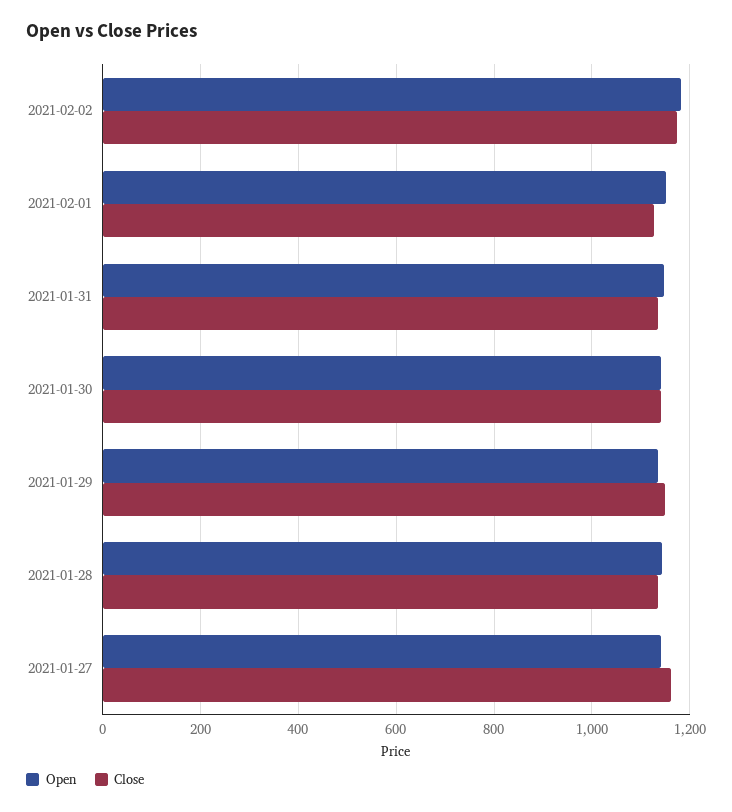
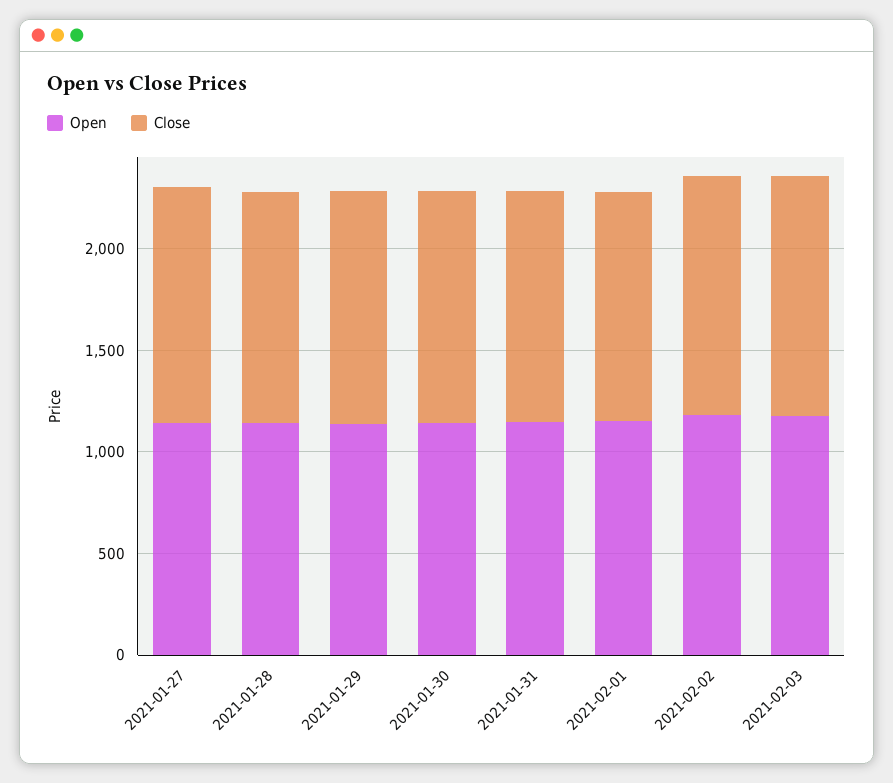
Open, 2021-02-03: none -> 1200
Close, 2021-02-03: none -> 1200

